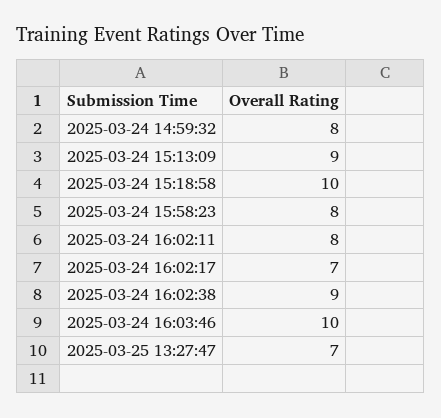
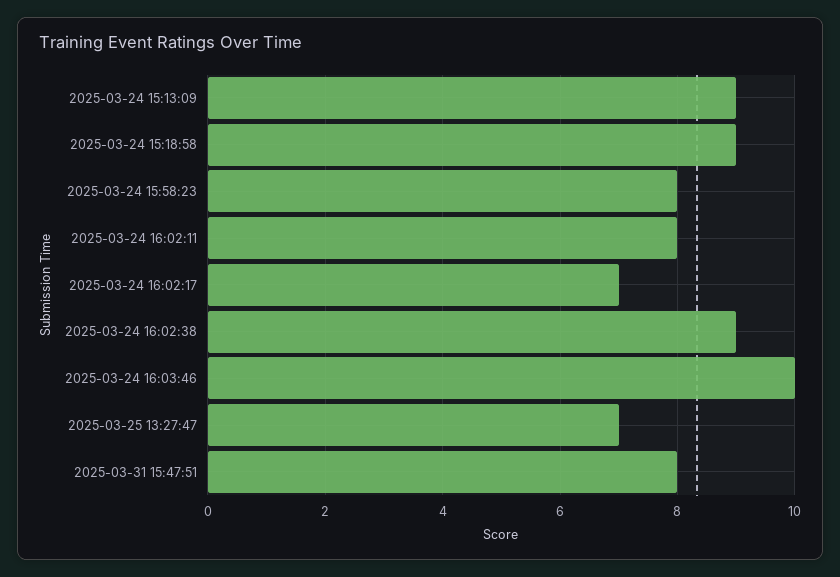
2025-03-24 14:59:32: 8 -> none
2025-03-24 15:18:58: 10 -> 9
2025-03-31 15:47:51: none -> 8

